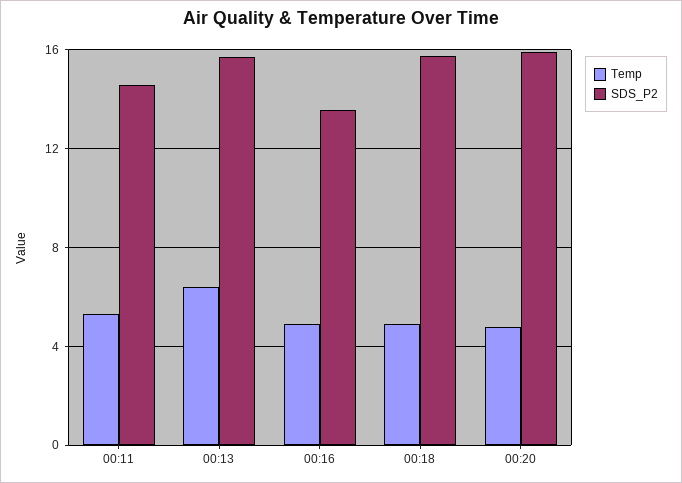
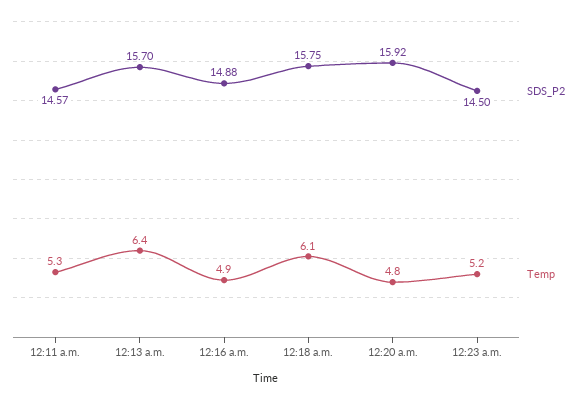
SDS_P2, 00:16: 13.5 -> 14.88
Temp, 00:18: 5 -> 6.1
SDS_P2, 12:23 a.m.: none -> 14.5
Temp, 12:23 a.m.: none -> 5.2

